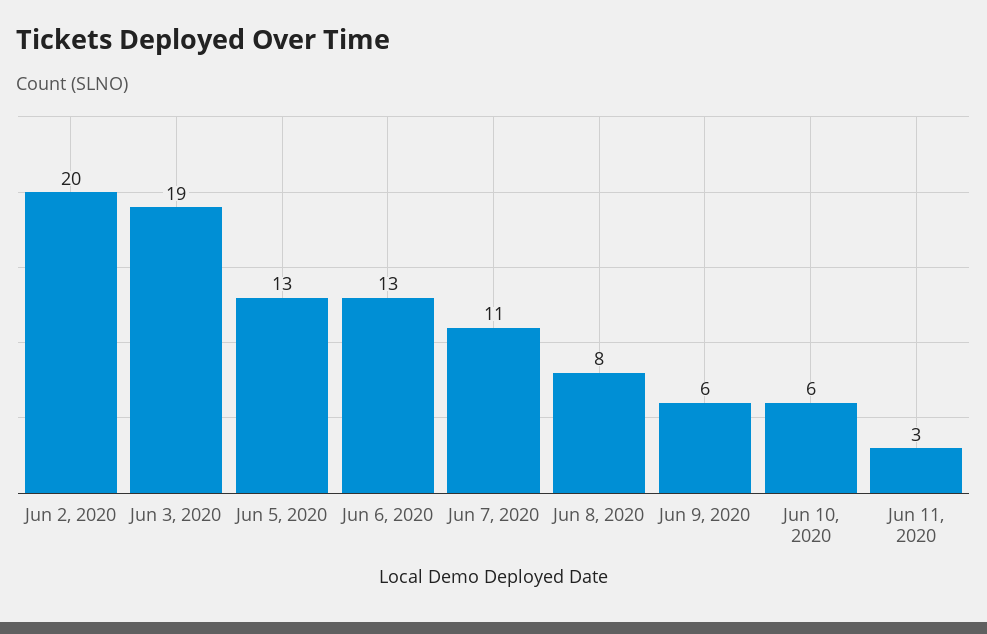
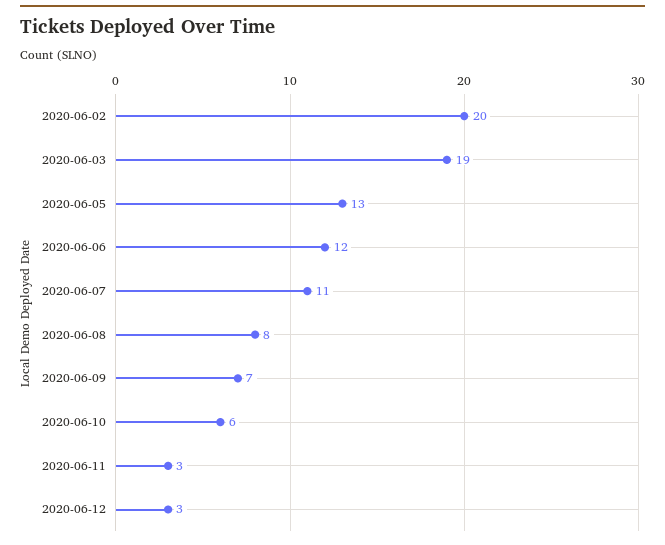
Jun 6, 2020: 13 -> 12
Jun 9, 2020: 6 -> 7
2020-06-12: none -> 3

